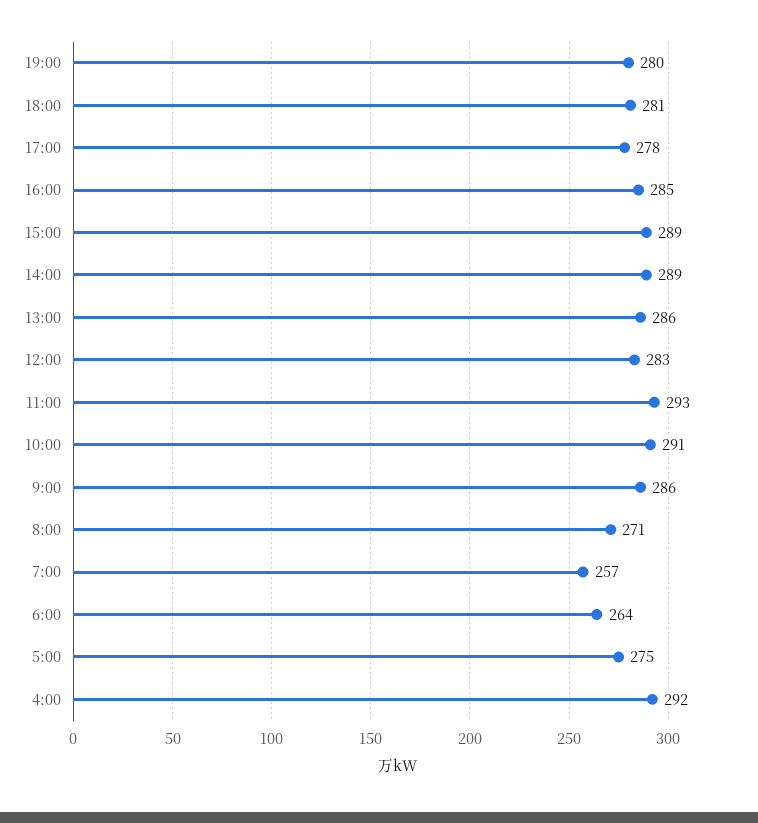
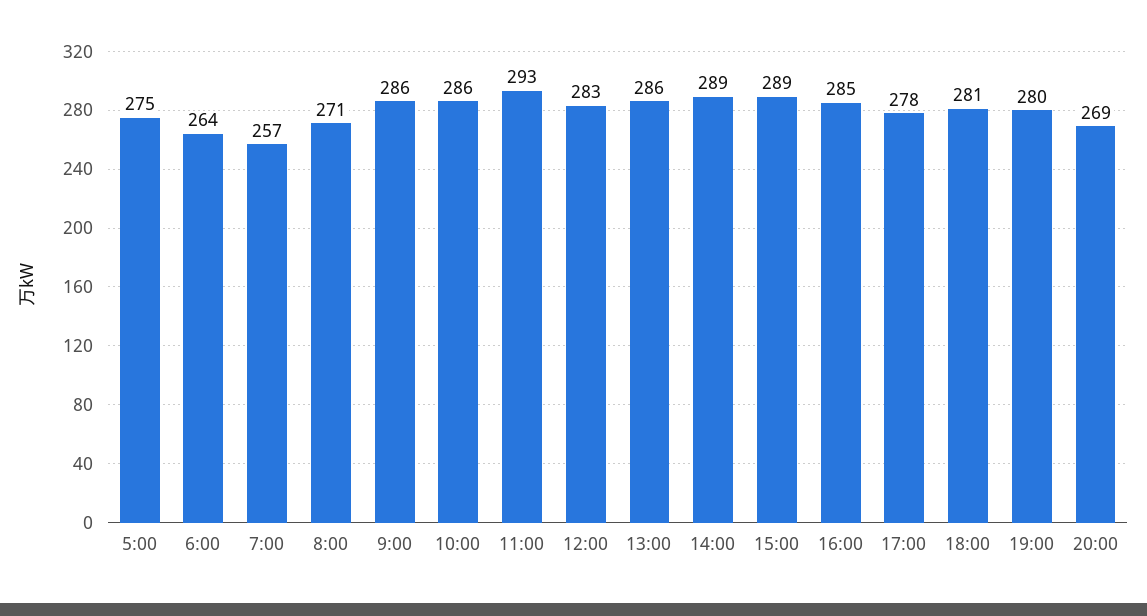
10:00: 291 -> 286
4:00: 292 -> none
20:00: none -> 269

